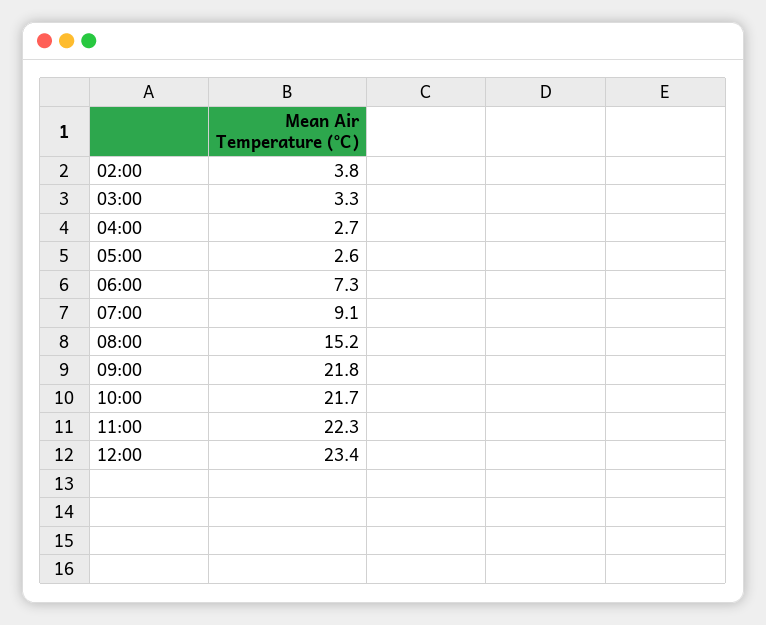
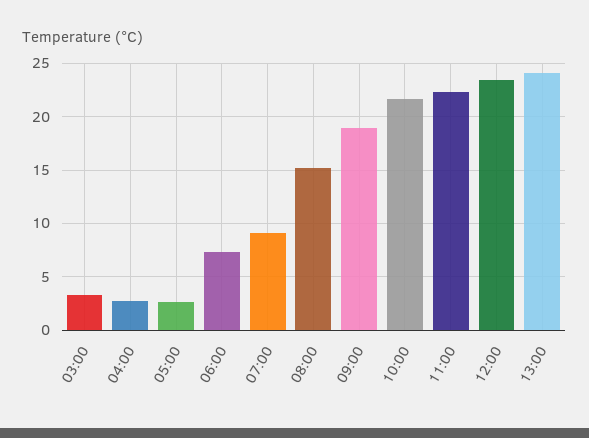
02:00: 3.8 -> none
09:00: 21.8 -> 19
13:00: none -> 24

